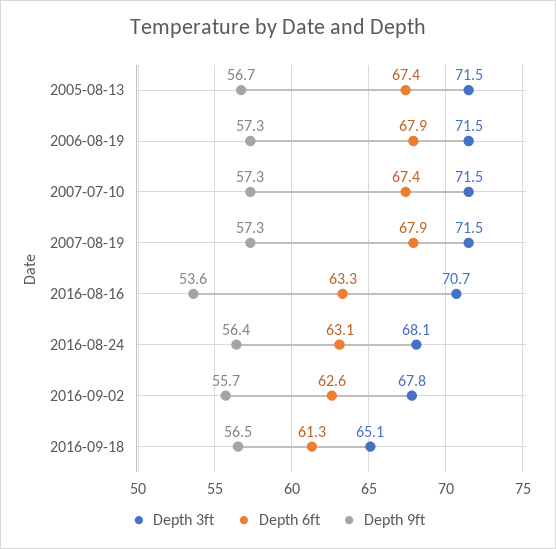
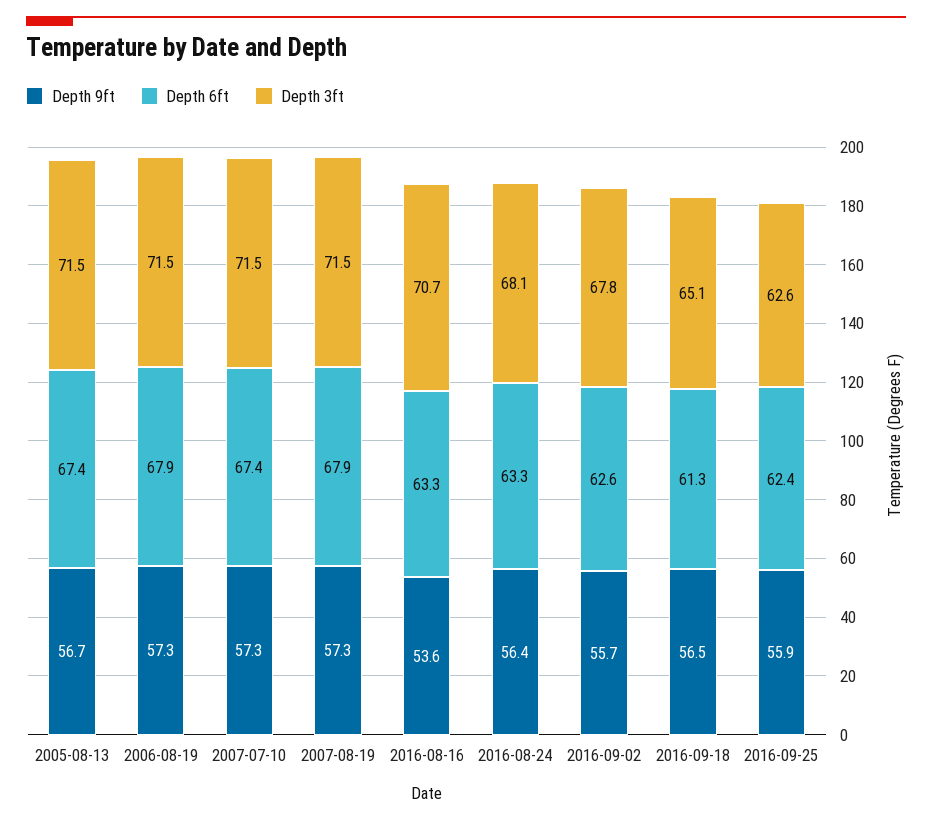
Depth 6ft, 2016-08-24: 63.1 -> 63.3
Depth 9ft, 2016-09-25: none -> 55.9
Depth 6ft, 2016-09-25: none -> 62.4
Depth 3ft, 2016-09-25: none -> 62.6

